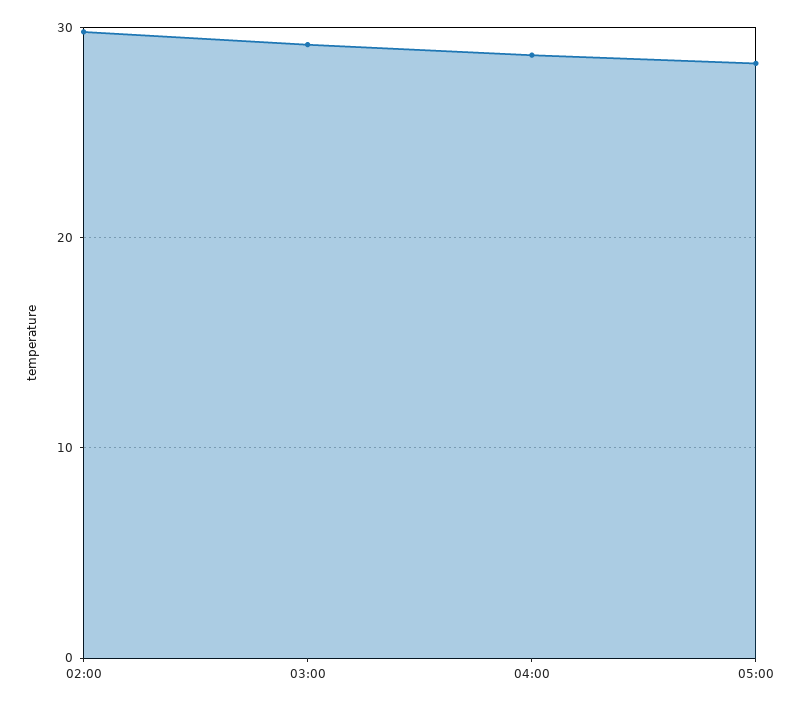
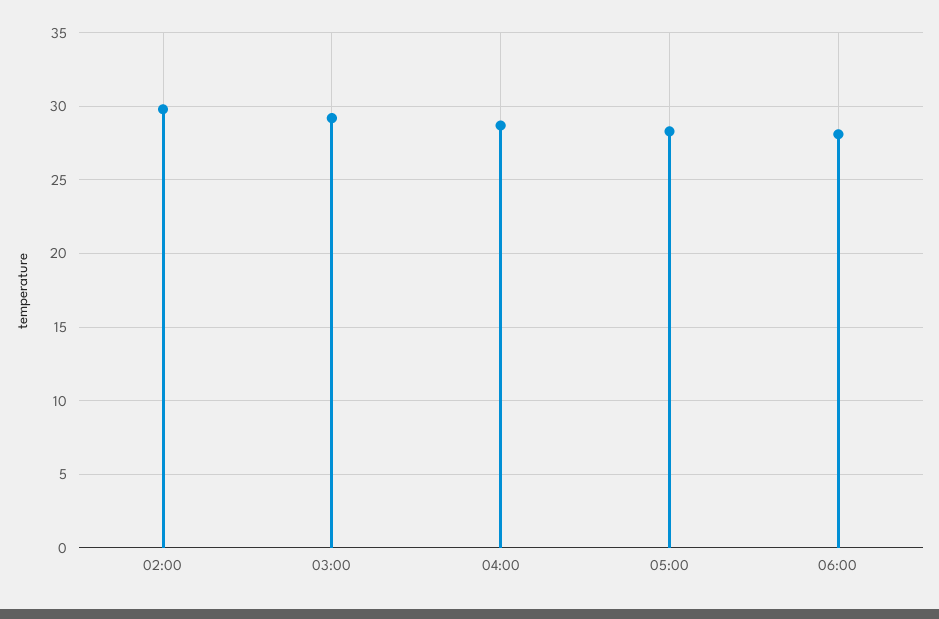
06:00: none -> 28

